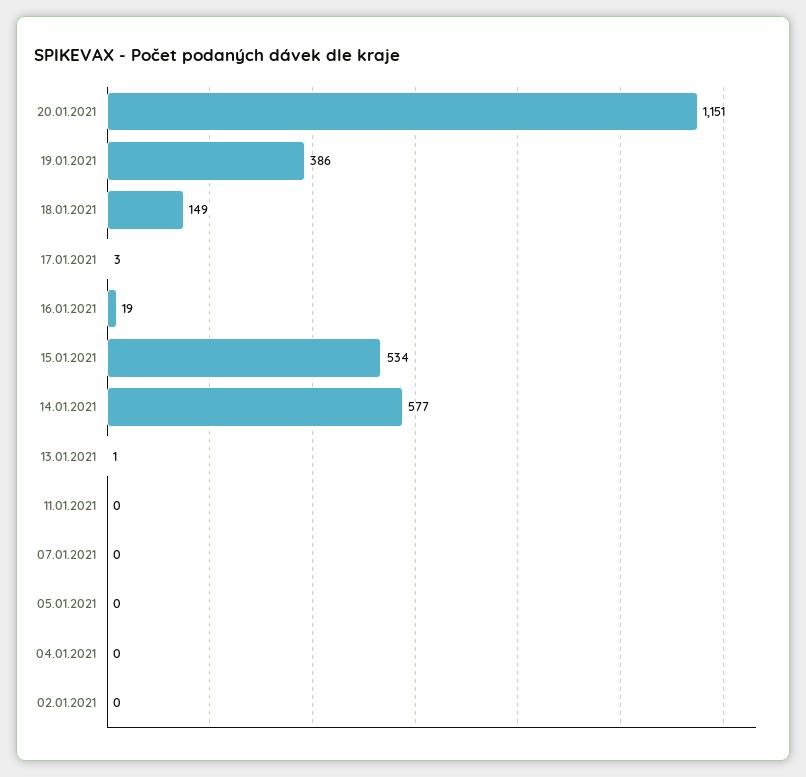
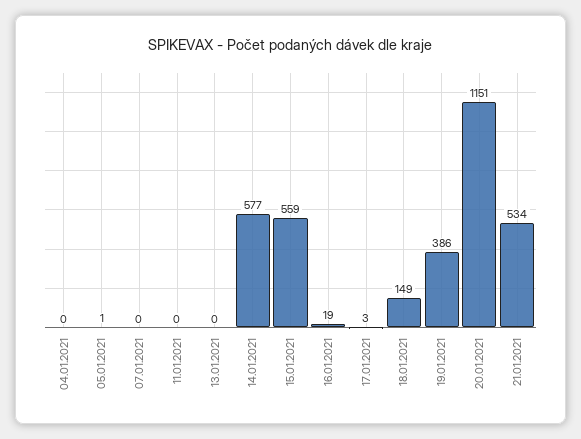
15.01.2021: 534 -> 559
13.01.2021: 1 -> 0
05.01.2021: 0 -> 1
02.01.2021: 0 -> none
21.01.2021: none -> 534

